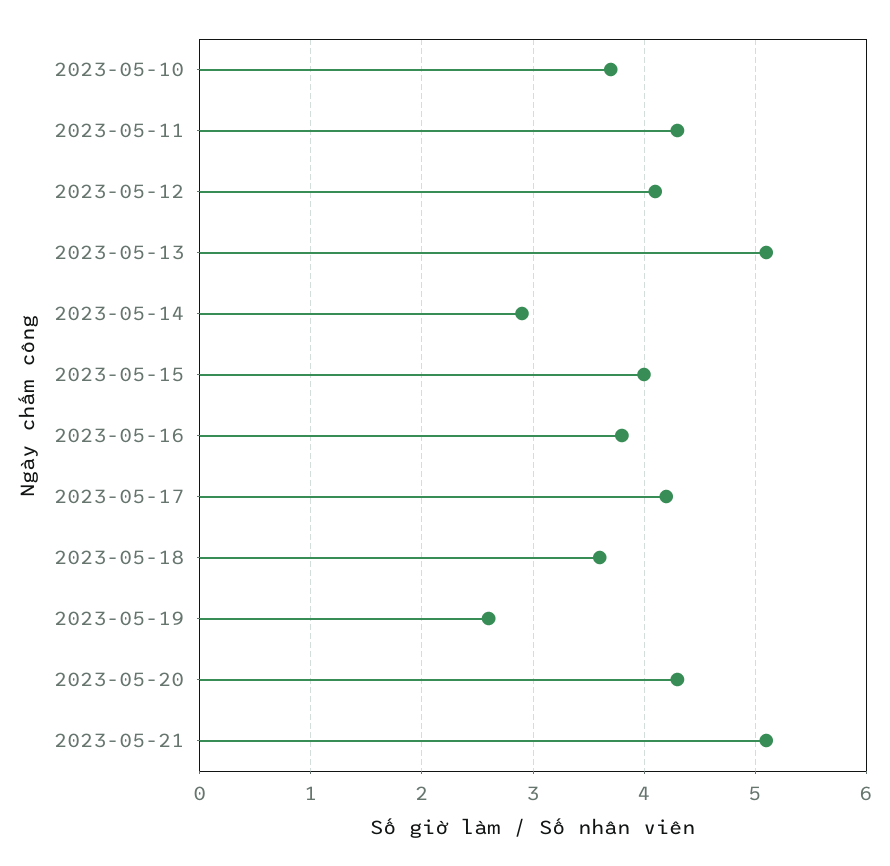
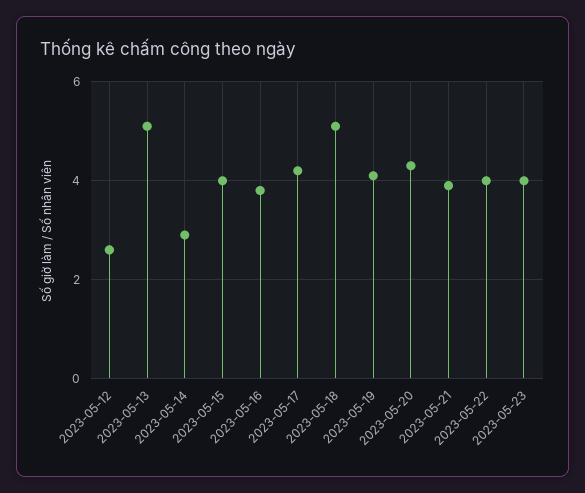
2023-05-10: 3.7 -> none
2023-05-11: 4.3 -> none
2023-05-12: 4.1 -> 2.5
2023-05-18: 3.6 -> 5
2023-05-19: 2.6 -> 4
2023-05-21: 5.1 -> 4
2023-05-22: none -> 4
2023-05-23: none -> 4

